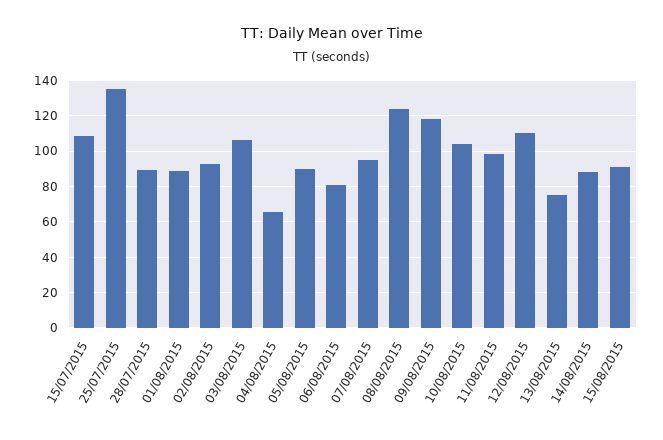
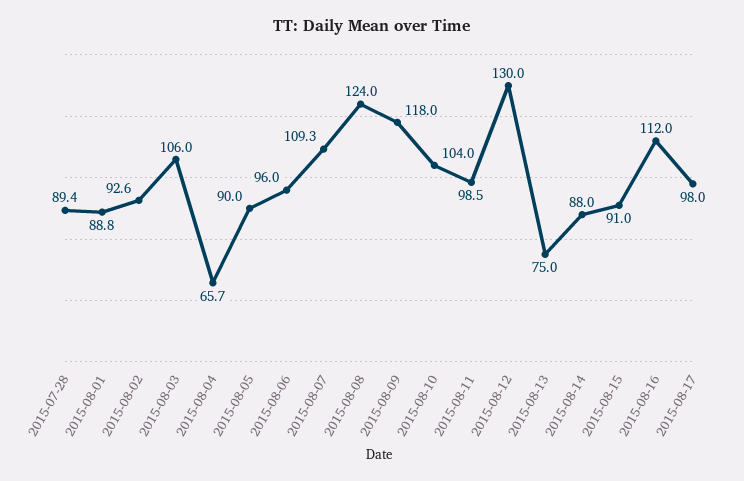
15/07/2015: 110 -> none
25/07/2015: 135 -> none
06/08/2015: 80 -> 96
07/08/2015: 95 -> 109.3
12/08/2015: 110 -> 130
2015-08-16: none -> 112
2015-08-17: none -> 98

